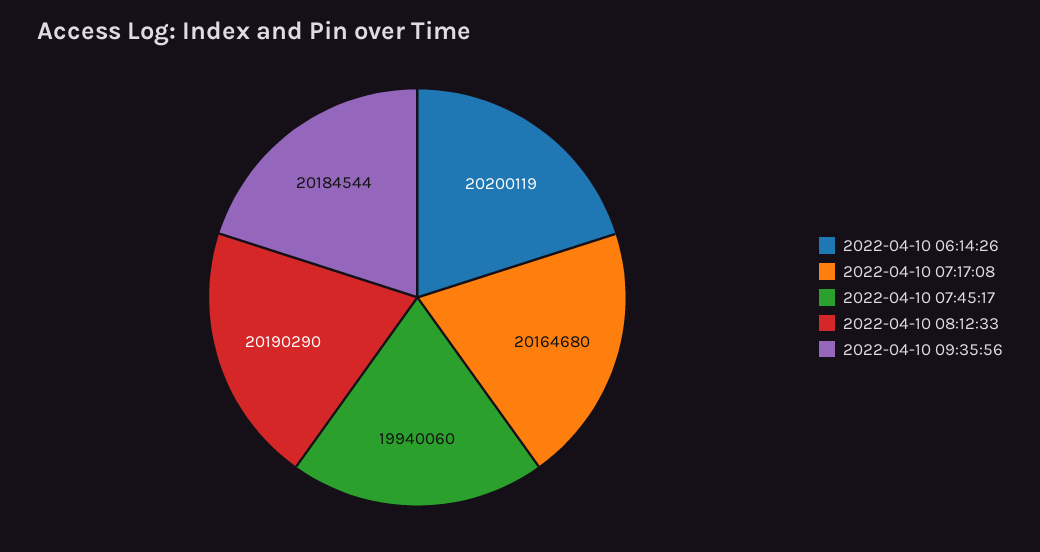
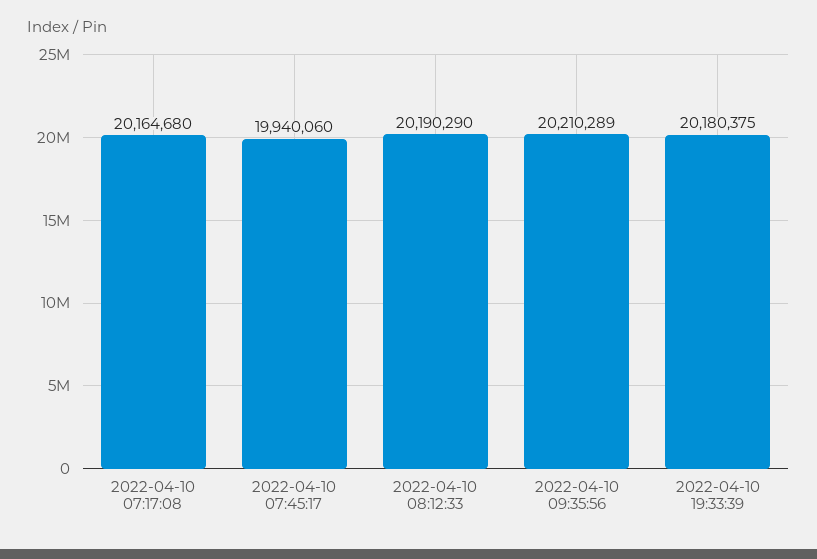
2022-04-10 06:14:26: 20200119 -> none
2022-04-10 09:35:56: 20184544 -> 20210289
2022-04-10 19:33:39: none -> 20180375

